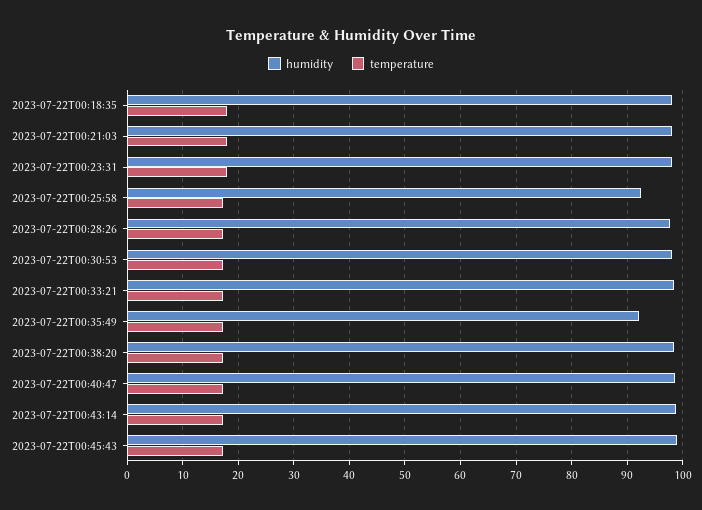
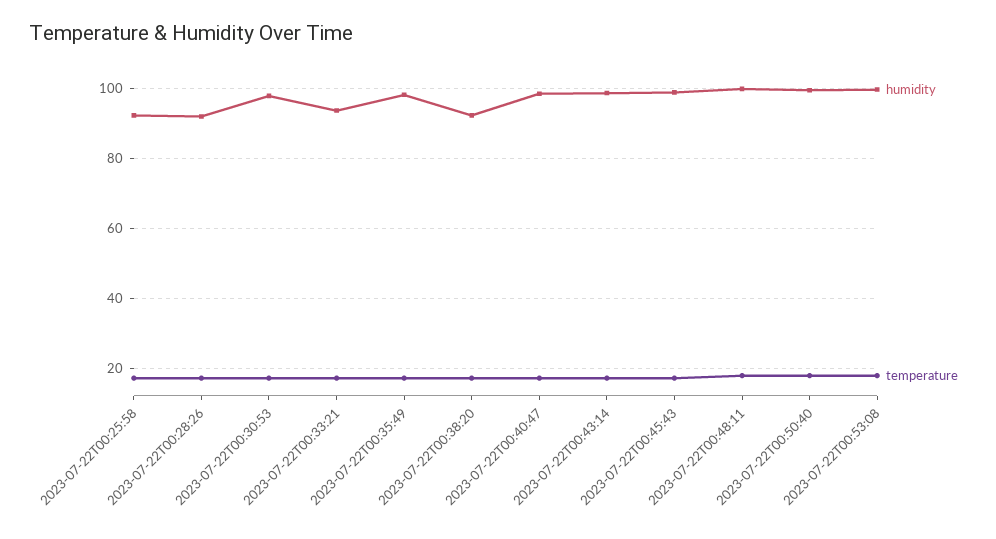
humidity, 2023-07-22T00:18:35: 98 -> none
temperature, 2023-07-22T00:18:35: 18 -> none
humidity, 2023-07-22T00:21:03: 98 -> none
temperature, 2023-07-22T00:21:03: 18 -> none
humidity, 2023-07-22T00:23:31: 98 -> none
temperature, 2023-07-22T00:23:31: 18 -> none
humidity, 2023-07-22T00:28:26: 98 -> 92
humidity, 2023-07-22T00:33:21: 98 -> 94
humidity, 2023-07-22T00:35:49: 92 -> 98
humidity, 2023-07-22T00:38:20: 98 -> 92
humidity, 2023-07-22T00:48:11: none -> 100
temperature, 2023-07-22T00:48:11: none -> 18
humidity, 2023-07-22T00:50:40: none -> 100
temperature, 2023-07-22T00:50:40: none -> 18
humidity, 2023-07-22T00:53:08: none -> 100
temperature, 2023-07-22T00:53:08: none -> 18

